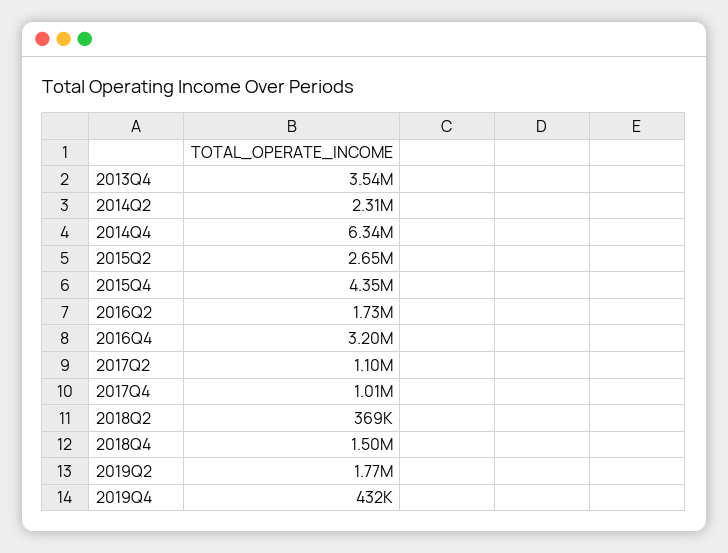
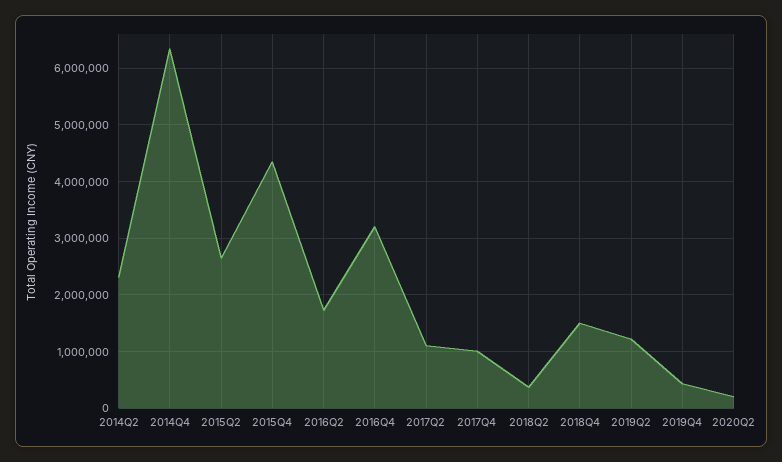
2013Q4: 3540000 -> none
2019Q2: 1770000 -> 1200000
2020Q2: none -> 200000

